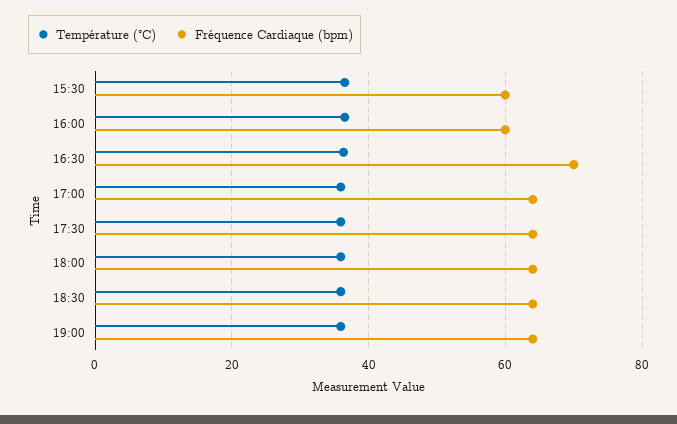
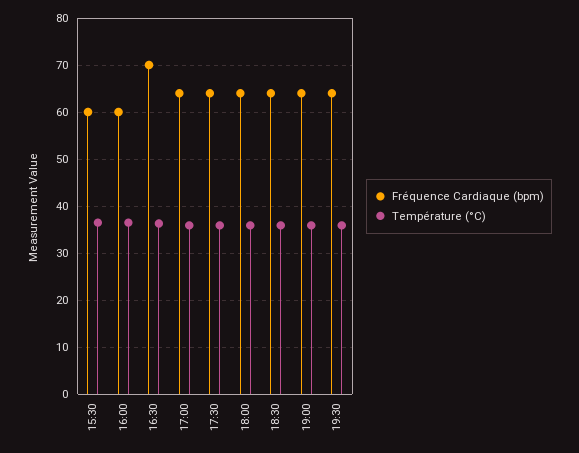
Fréquence Cardiaque (bpm), 19:30: none -> 64
Température (°C), 19:30: none -> 36

